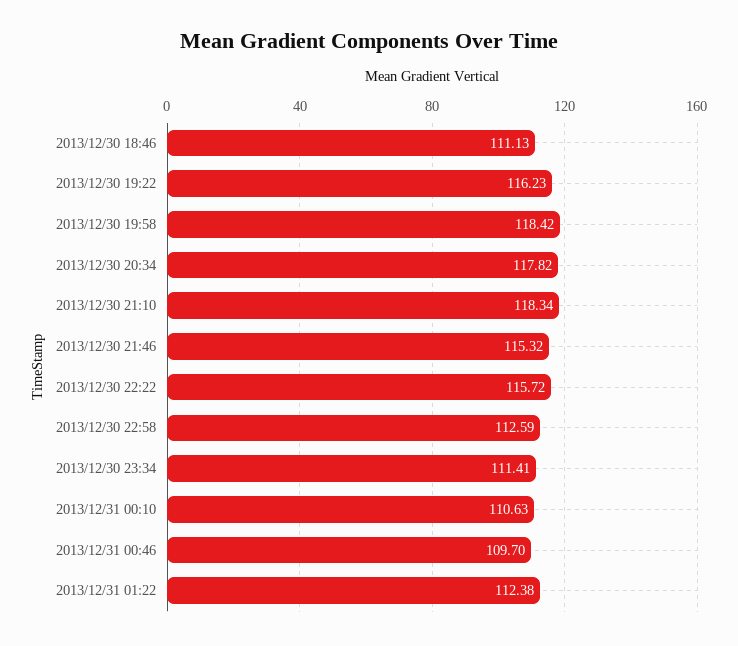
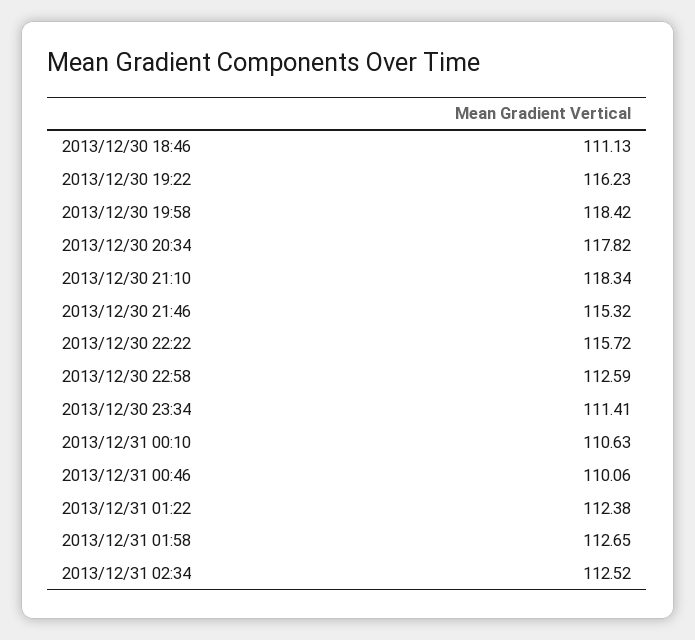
2013/12/31 00:46: 109.7 -> 110.06
2013/12/31 01:58: none -> 112.65
2013/12/31 02:34: none -> 112.52

